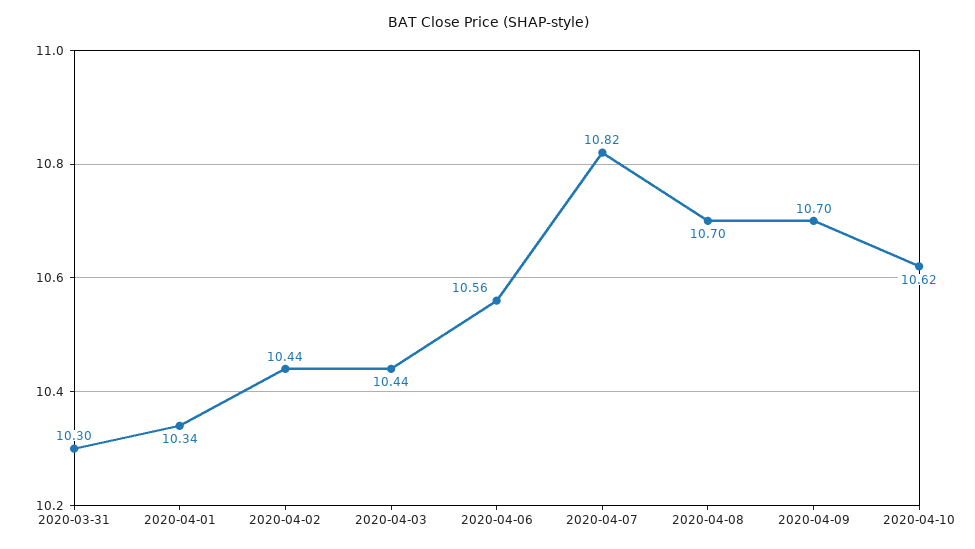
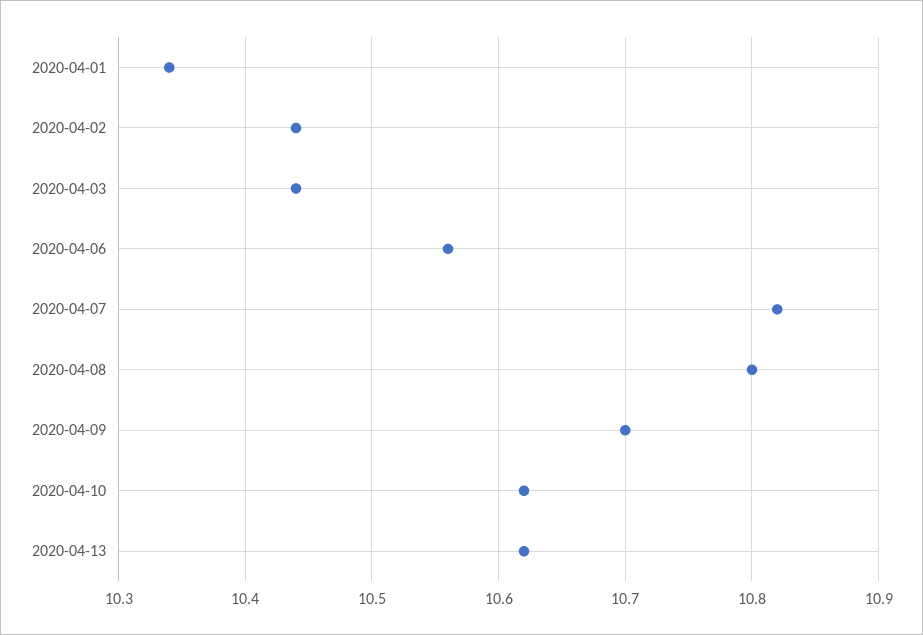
2020-03-31: 10.3 -> none
2020-04-08: 10.7 -> 10.8
2020-04-13: none -> 10.62

